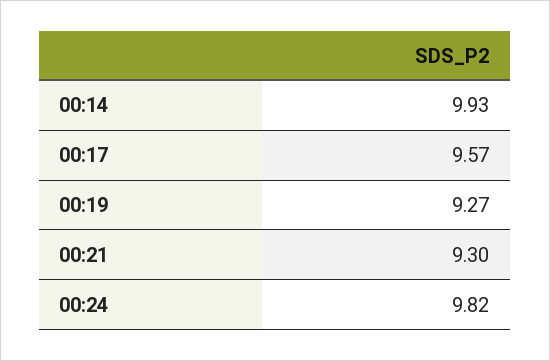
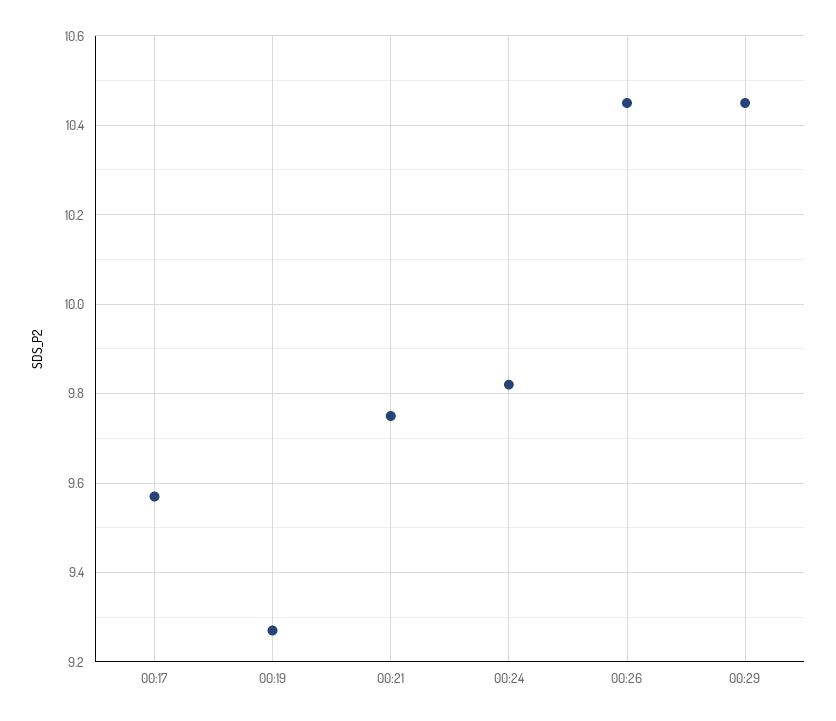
00:14: 9.93 -> none
00:21: 9.3 -> 9.75
00:26: none -> 10.45
00:29: none -> 10.45

